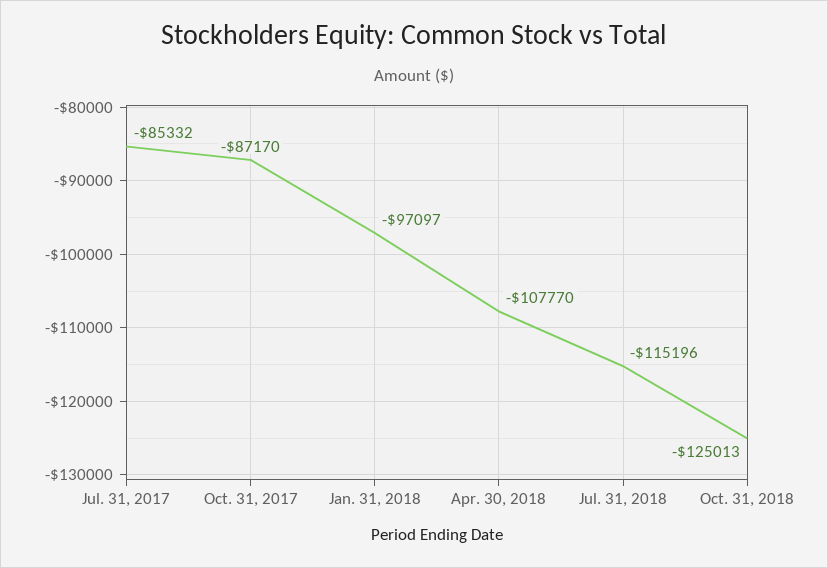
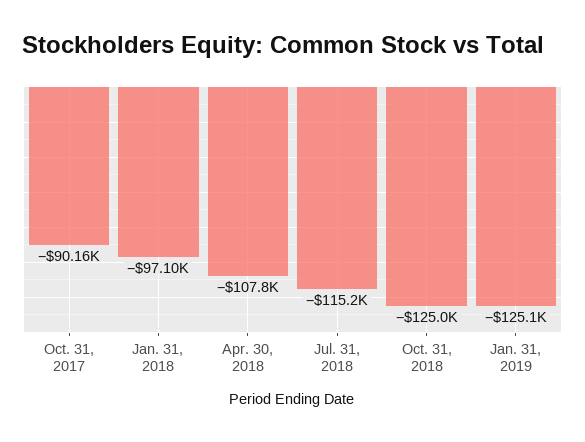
Jul. 31, 2017: -85332 -> none
Oct. 31, 2017: -87170 -> -90160
Jan. 31, 2019: none -> -125100

